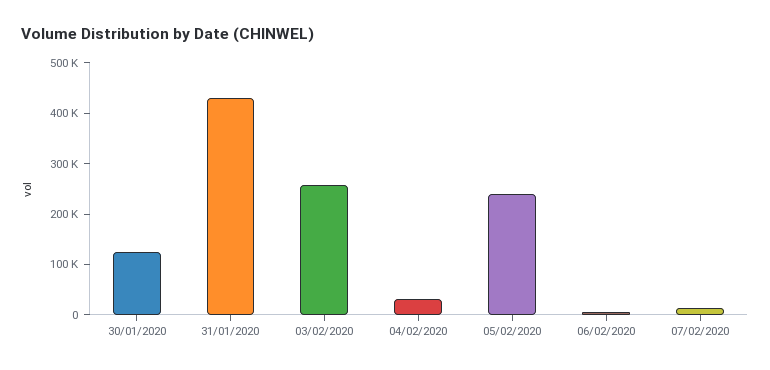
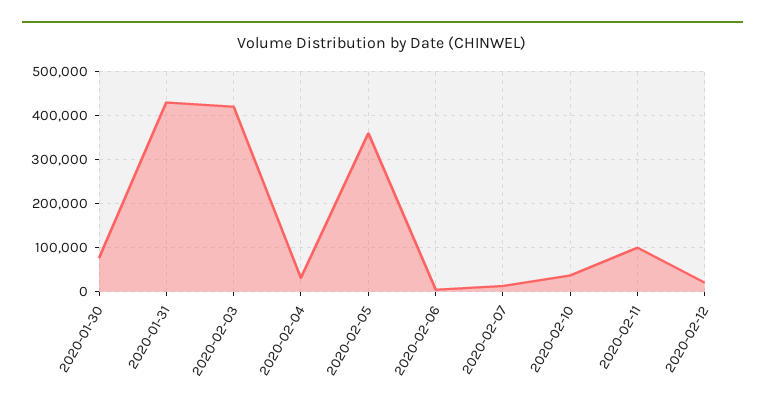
30/01/2020: 120000 -> 80000
03/02/2020: 260000 -> 420000
05/02/2020: 240000 -> 360000
2020-02-10: none -> 40000
2020-02-11: none -> 100000
2020-02-12: none -> 20000

